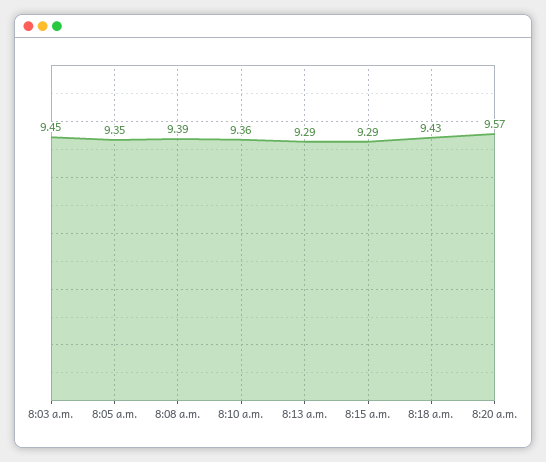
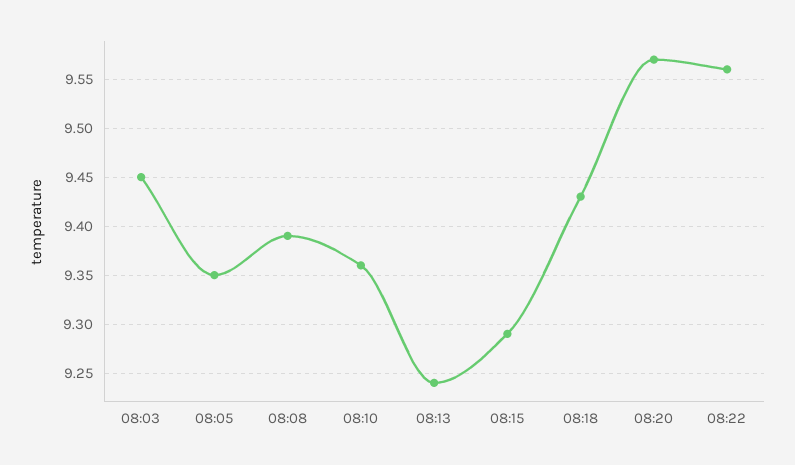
8:13 a.m.: 9.29 -> 9.24
08:22: none -> 9.56

